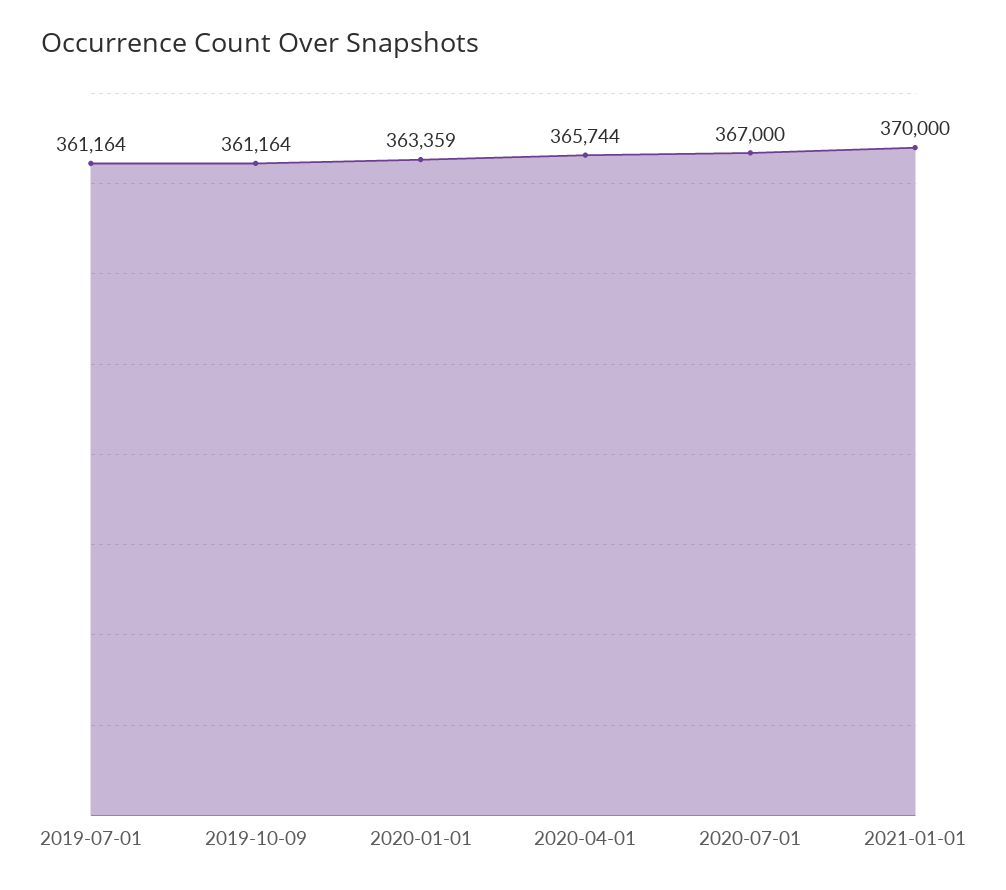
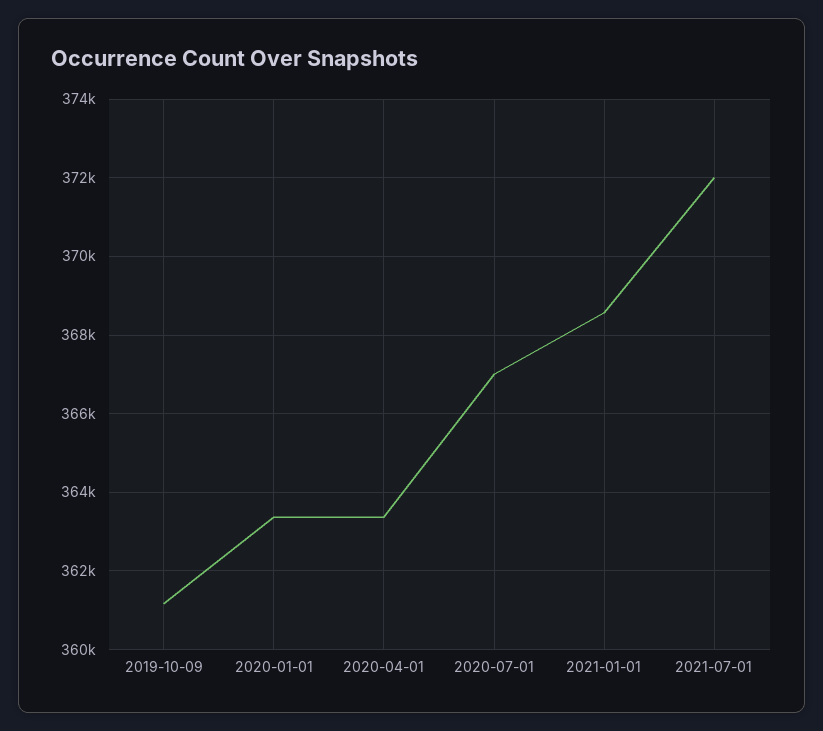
2019-07-01: 361164 -> none
2020-04-01: 365744 -> 363400
2021-01-01: 370000 -> 368600
2021-07-01: none -> 372000

